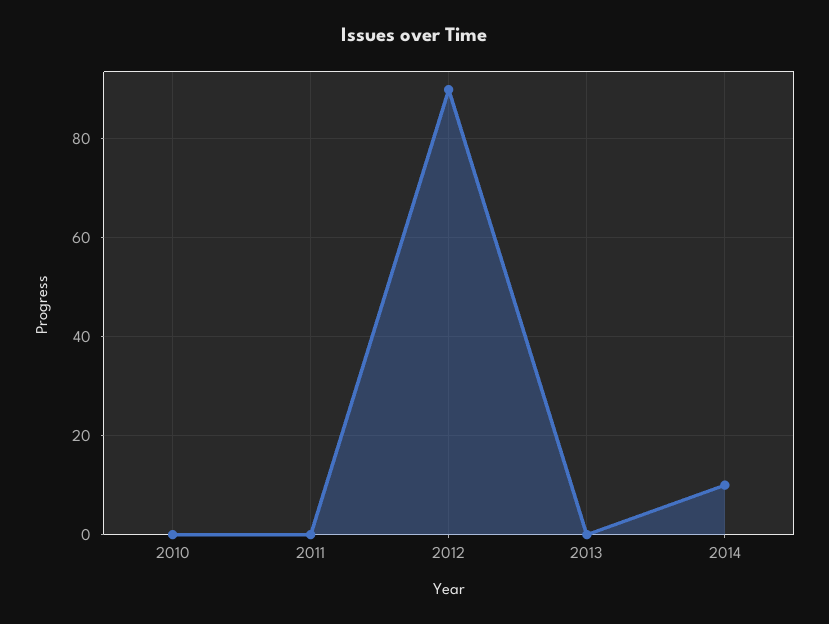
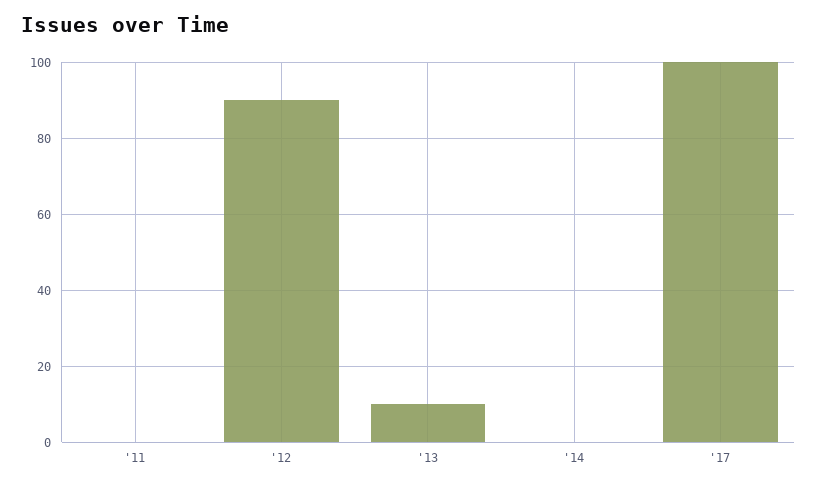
2010: 0 -> none
2013: 0 -> 10
2014: 10 -> 0
'17: none -> 100

